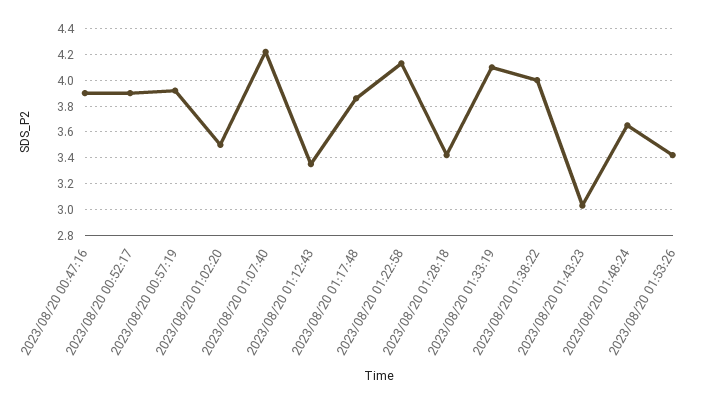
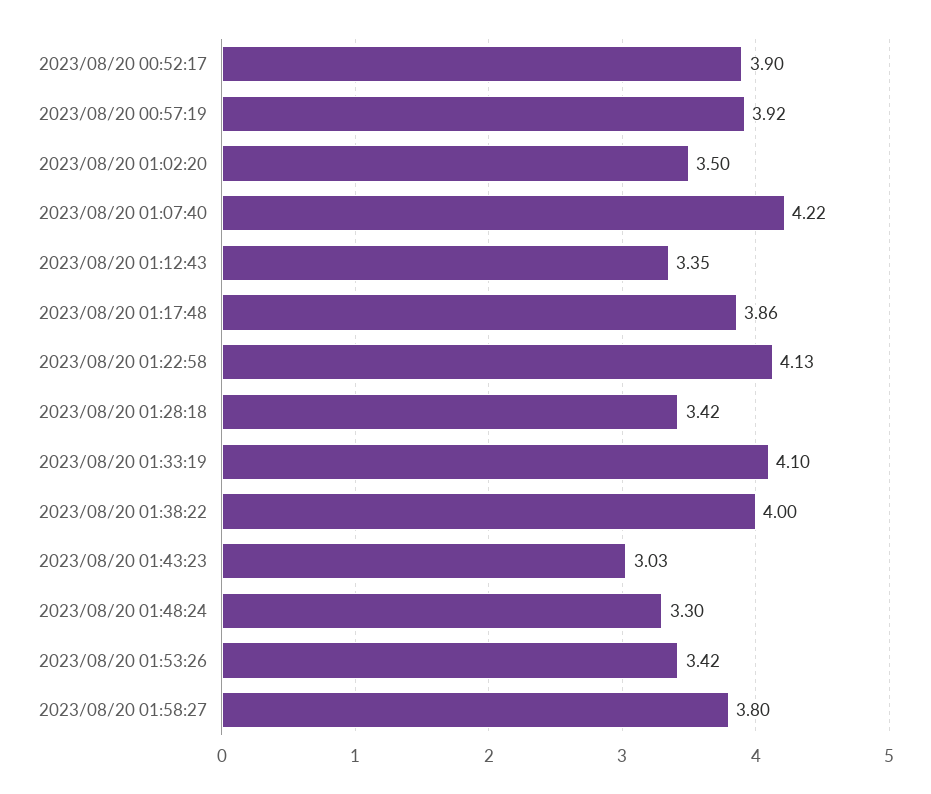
2023/08/20 00:47:16: 3.9 -> none
2023/08/20 01:48:24: 3.65 -> 3.3
2023/08/20 01:58:27: none -> 3.8

